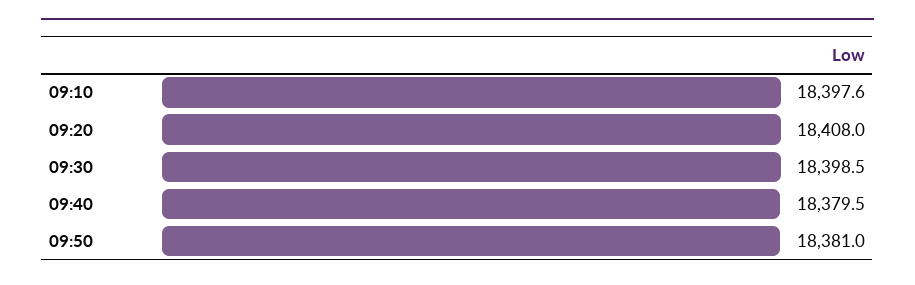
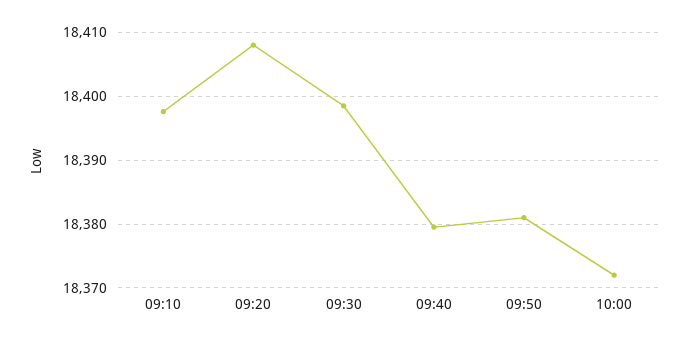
10:00: none -> 18372

